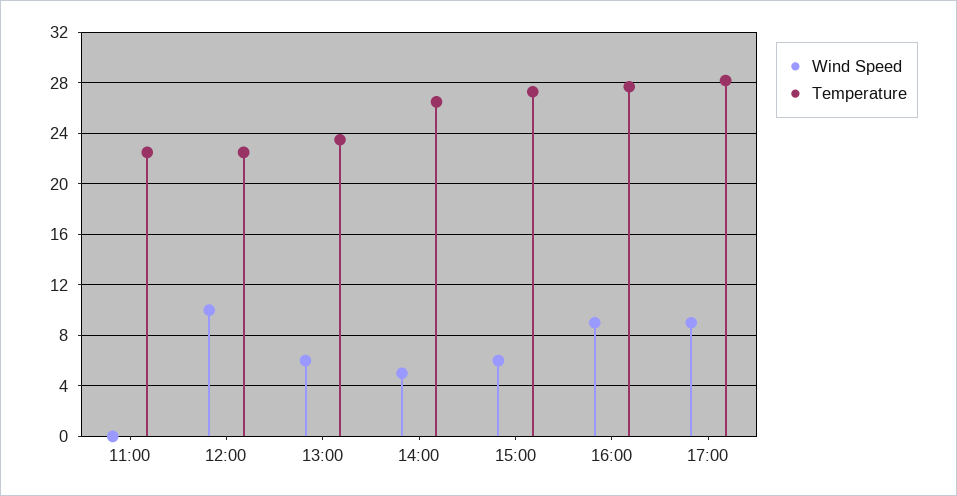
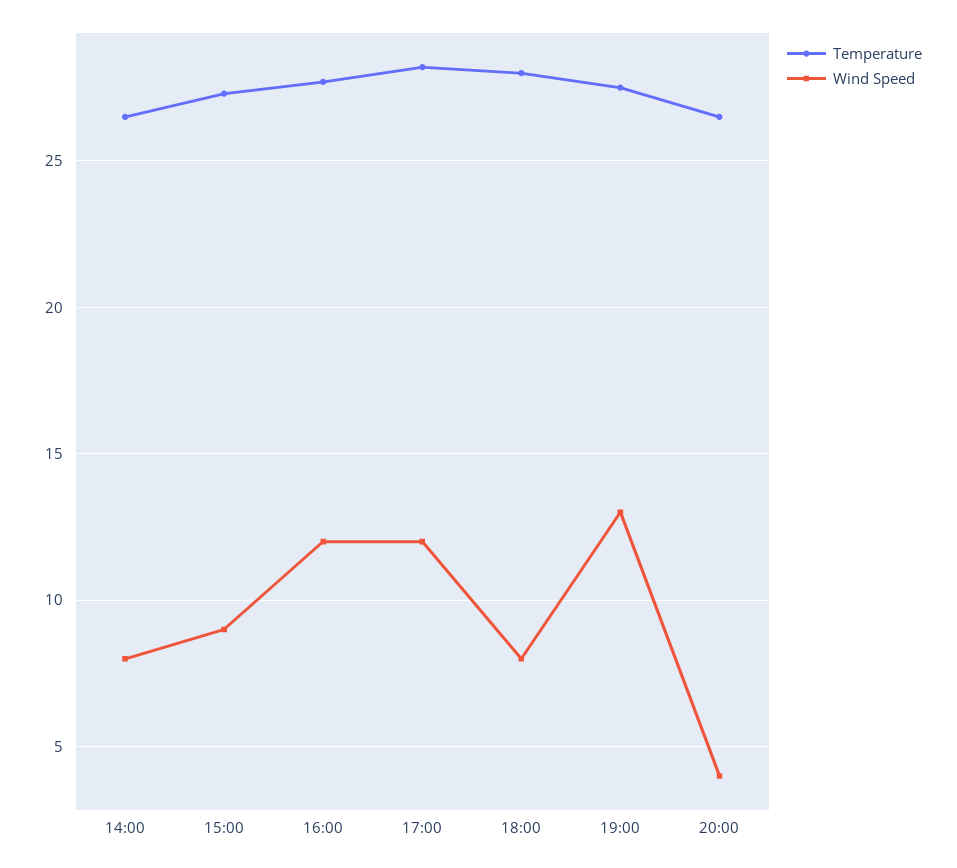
Wind Speed, 11:00: 0 -> none
Temperature, 11:00: 22.5 -> none
Wind Speed, 12:00: 10 -> none
Temperature, 12:00: 22.5 -> none
Wind Speed, 13:00: 6 -> none
Temperature, 13:00: 23.5 -> none
Wind Speed, 14:00: 5 -> 8
Wind Speed, 15:00: 6 -> 9
Wind Speed, 16:00: 9 -> 12
Wind Speed, 17:00: 9 -> 12
Temperature, 18:00: none -> 28
Wind Speed, 18:00: none -> 8
Temperature, 19:00: none -> 27.5
Wind Speed, 19:00: none -> 13
Temperature, 20:00: none -> 26.5
Wind Speed, 20:00: none -> 4

